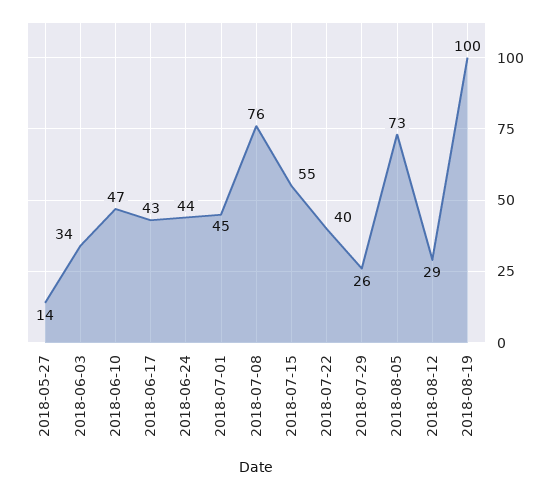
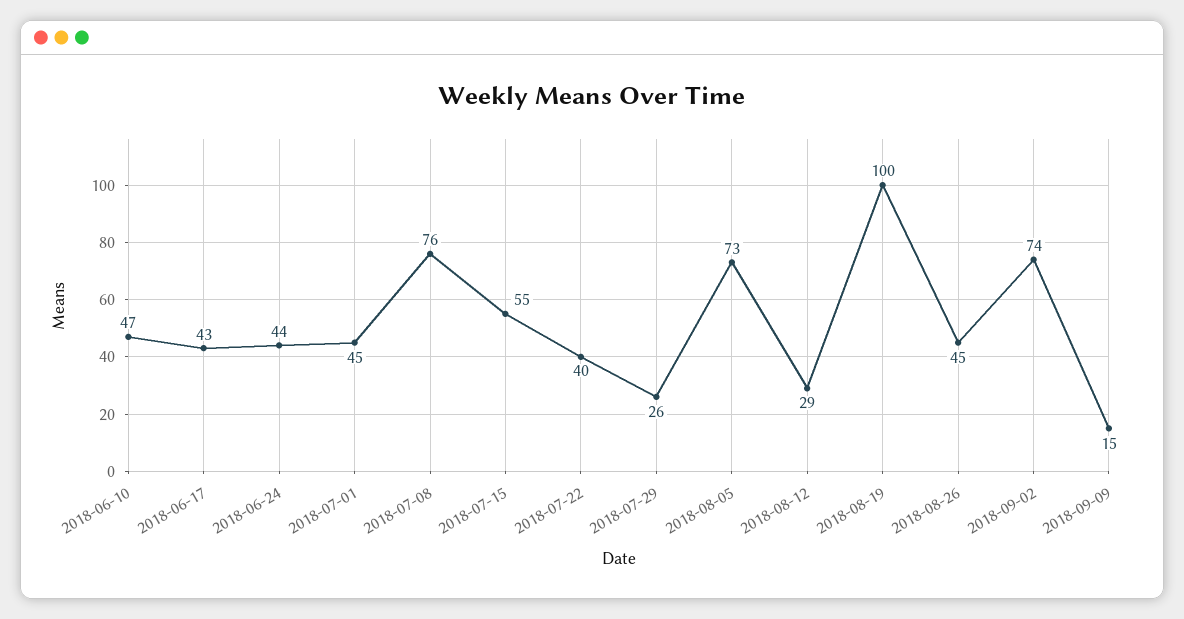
2018-05-27: 14 -> none
2018-06-03: 34 -> none
2018-08-26: none -> 45
2018-09-02: none -> 74
2018-09-09: none -> 15

